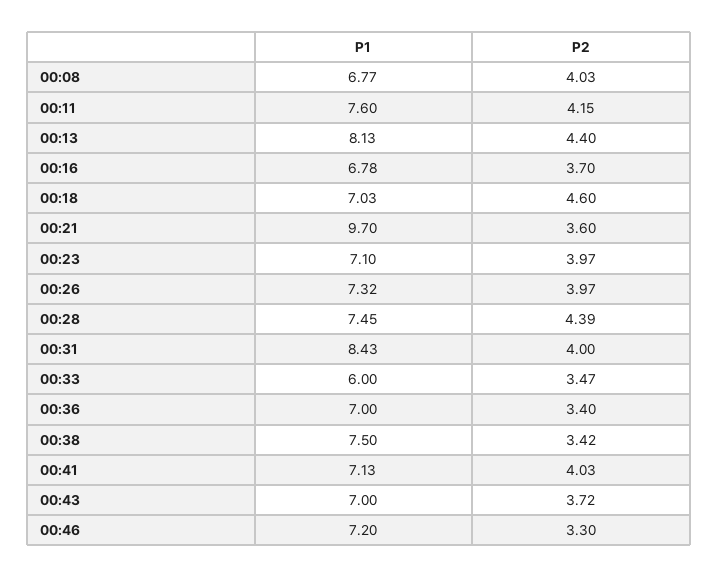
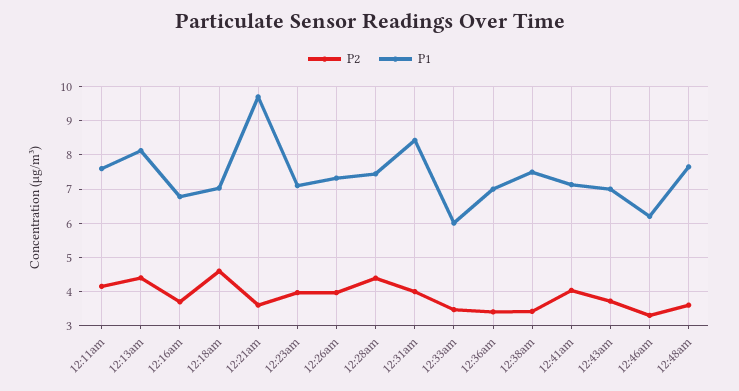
P1, 00:08: 6.77 -> none
P2, 00:08: 4.03 -> none
P1, 00:46: 7.2 -> 6.2
P2, 12:48am: none -> 3.6
P1, 12:48am: none -> 7.6

